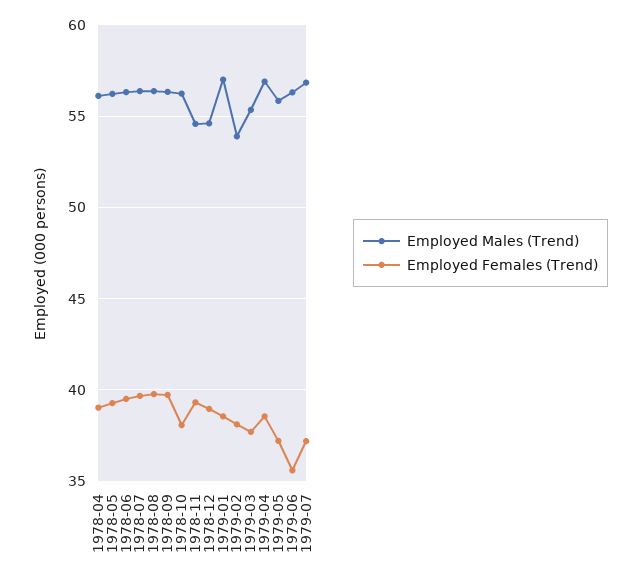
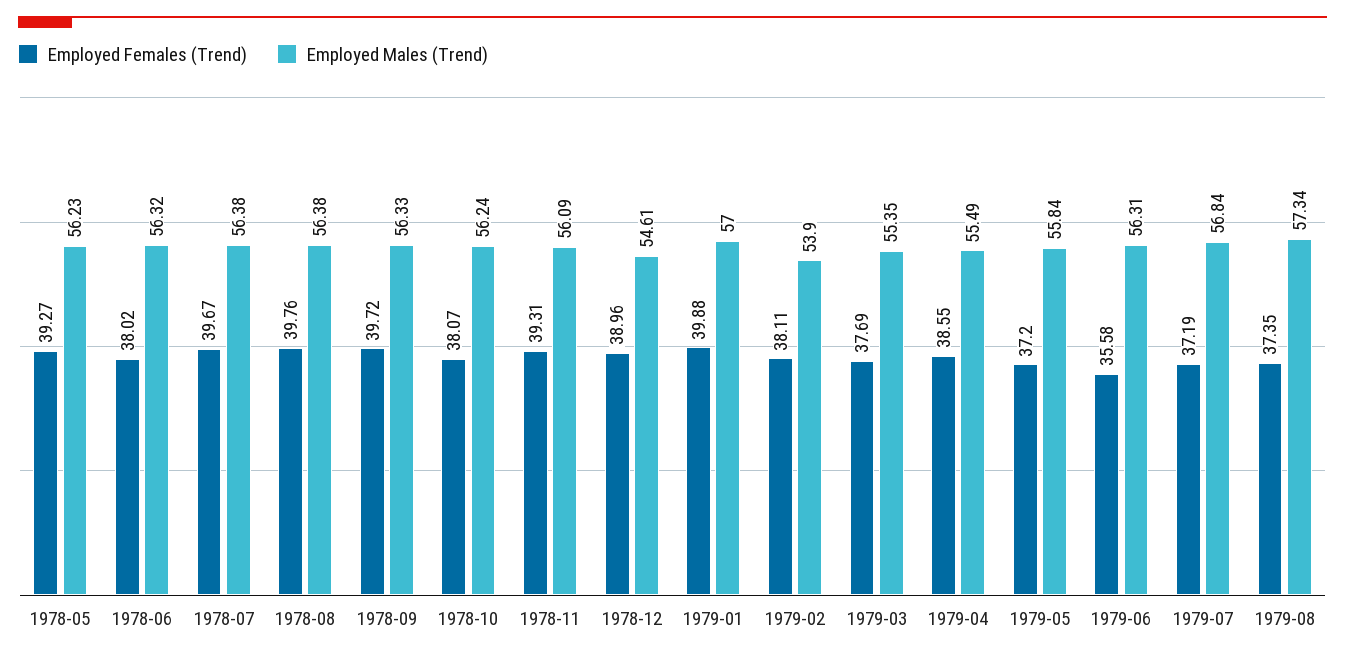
Employed Males (Trend), 1978-04: 56 -> none
Employed Females (Trend), 1978-04: 39 -> none
Employed Females (Trend), 1978-06: 39.5 -> 38.02
Employed Males (Trend), 1978-11: 54.5 -> 56.09
Employed Females (Trend), 1979-01: 38.5 -> 39.88
Employed Males (Trend), 1979-04: 57 -> 55.49
Employed Females (Trend), 1979-08: none -> 37.35
Employed Males (Trend), 1979-08: none -> 57.34

